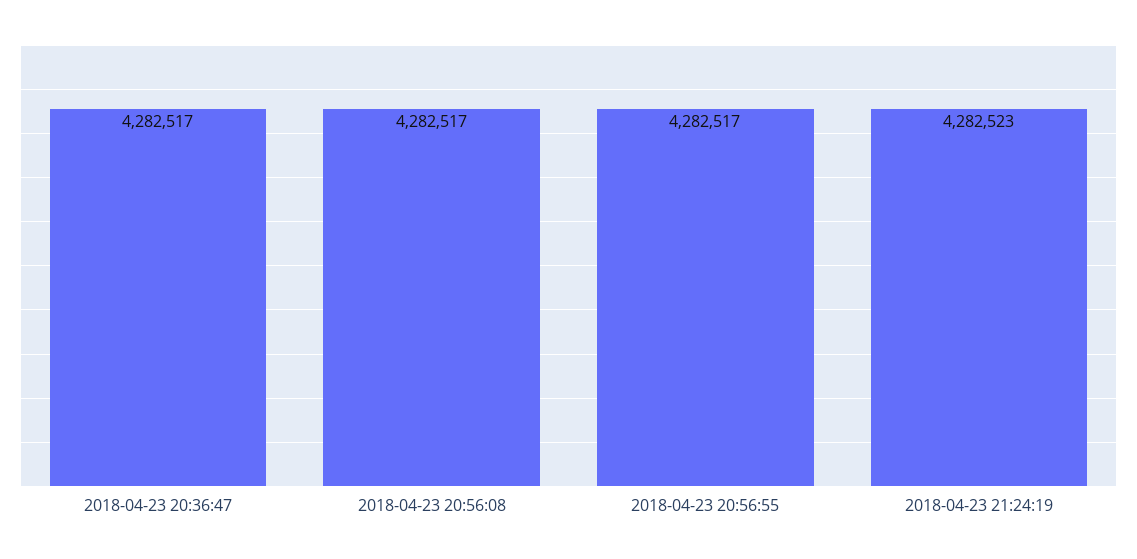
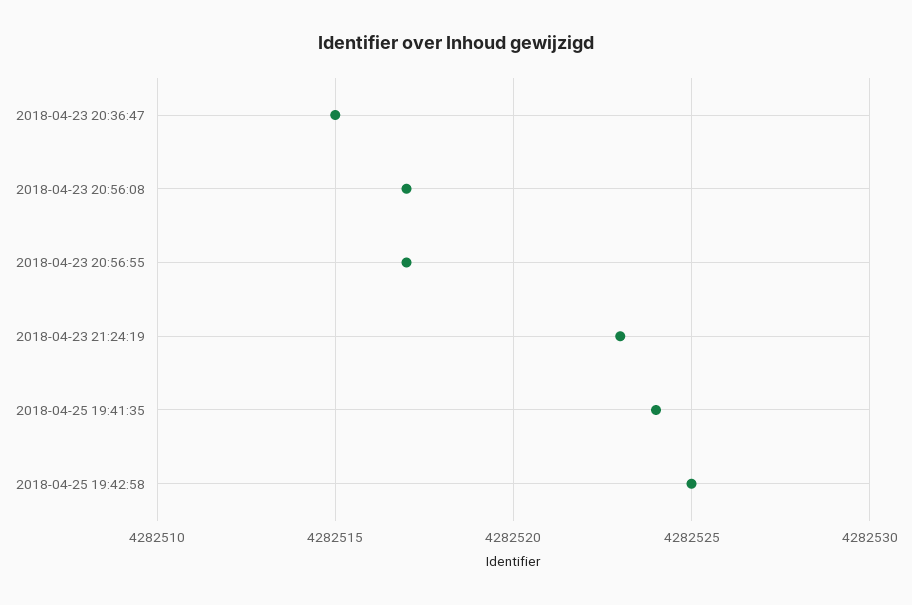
2018-04-23 20:36:47: 4282517 -> 4282515
2018-04-25 19:41:35: none -> 4282524
2018-04-25 19:42:58: none -> 4282525

